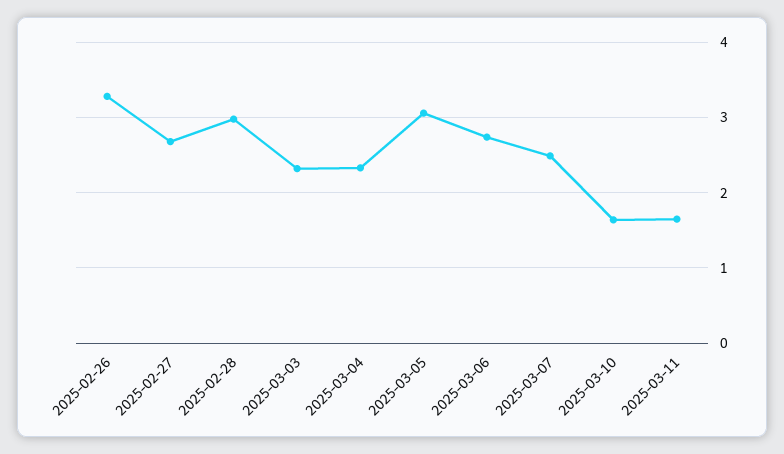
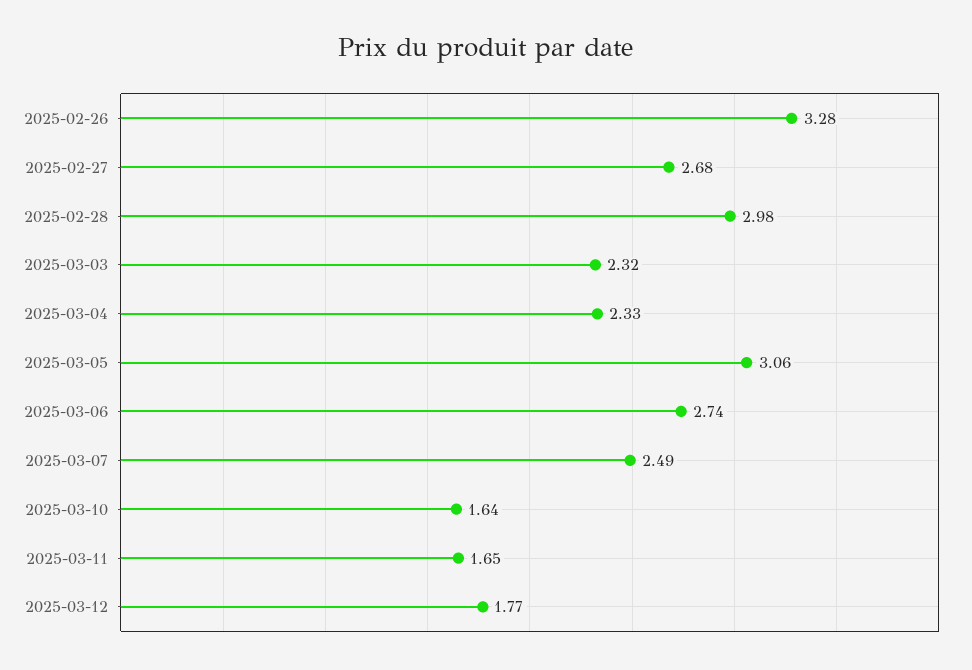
2025-03-12: none -> 1.77

